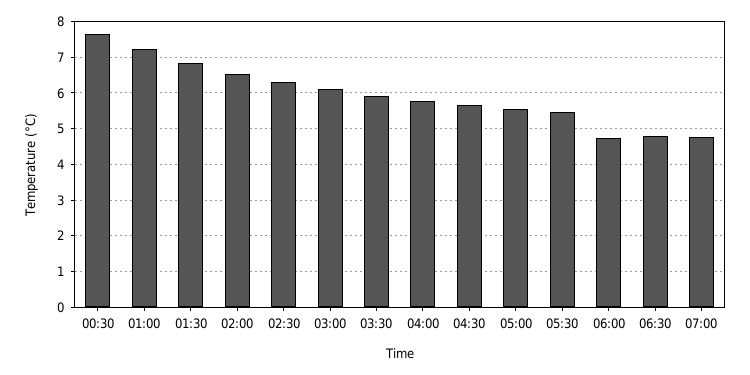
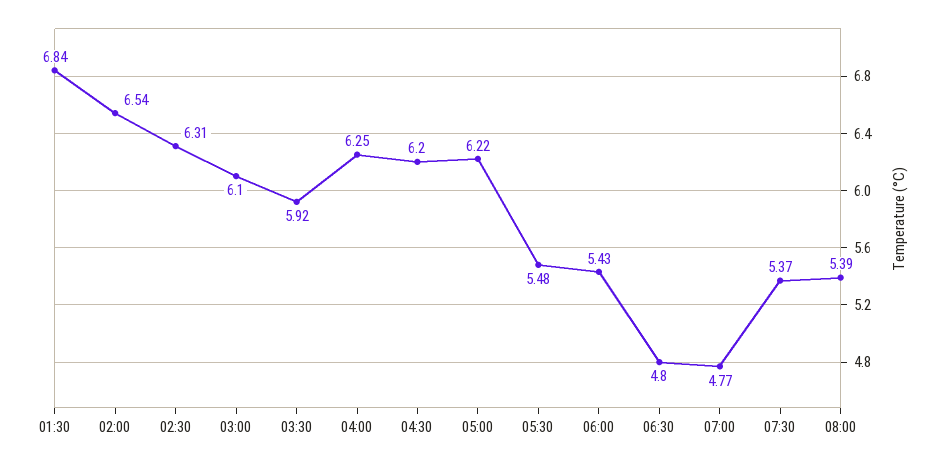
00:30: 7.6 -> none
01:00: 7.2 -> none
04:00: 5.8 -> 6.25
04:30: 5.6 -> 6.2
05:00: 5.6 -> 6.22
06:00: 4.8 -> 5.43
07:30: none -> 5.37
08:00: none -> 5.39

